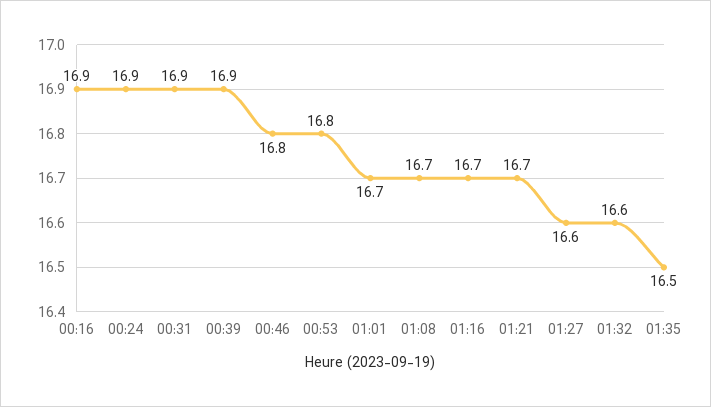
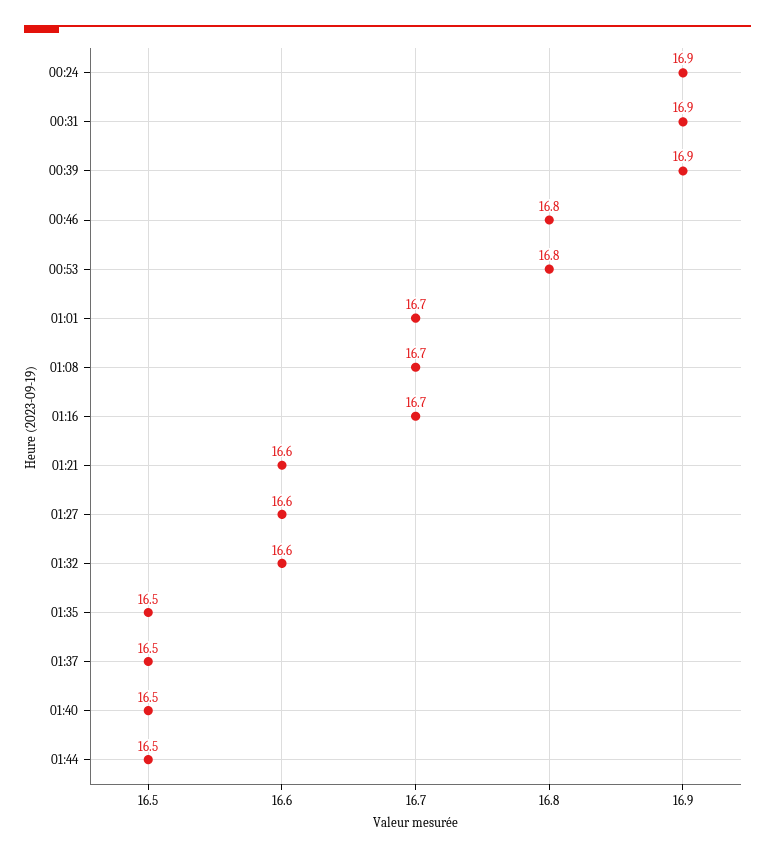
00:16: 16.9 -> none
01:21: 16.7 -> 16.6
01:37: none -> 16.5
01:40: none -> 16.5
01:44: none -> 16.5

